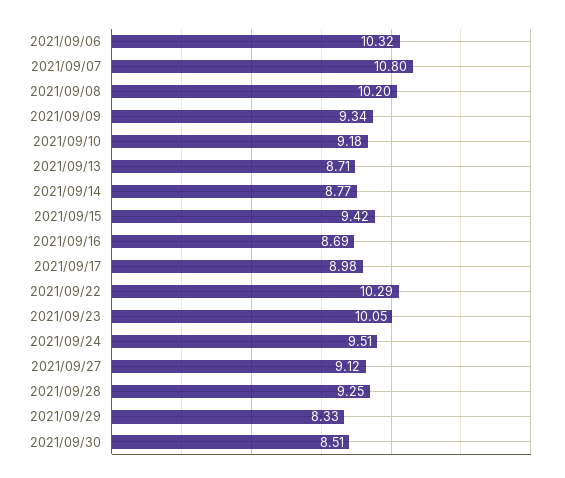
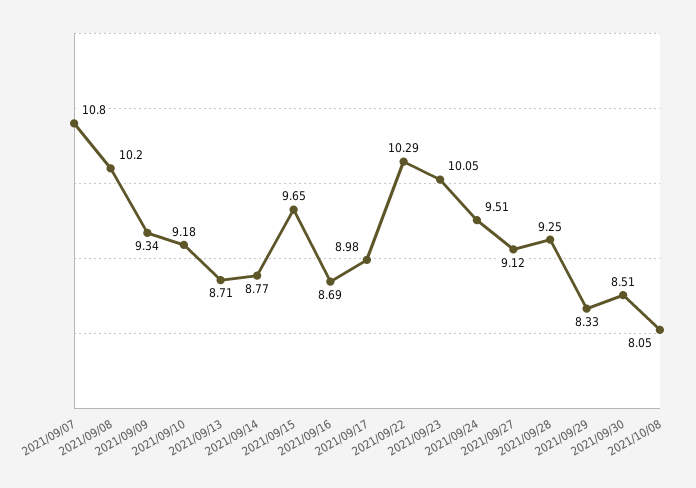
2021/09/06: 10.32 -> none
2021/09/15: 9.42 -> 9.65
2021/10/08: none -> 8.05

